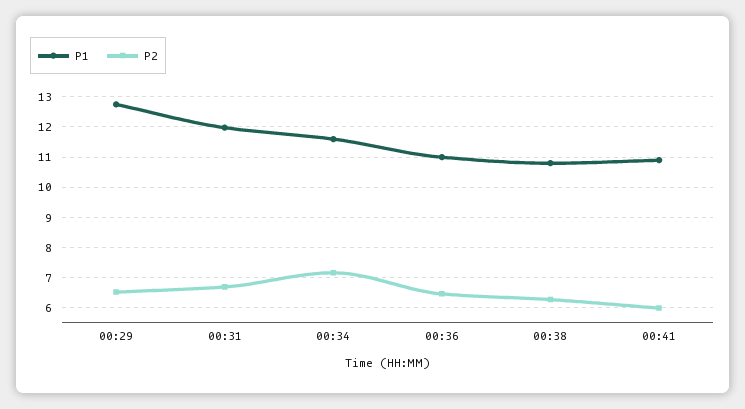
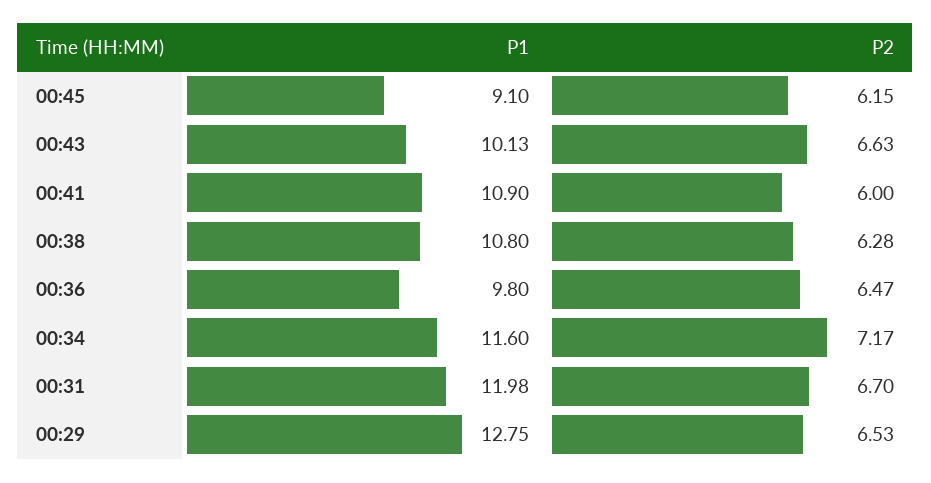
P1, 00:36: 11 -> 9.8
P1, 00:45: none -> 9.1
P2, 00:45: none -> 6.15
P1, 00:43: none -> 10.13
P2, 00:43: none -> 6.63

